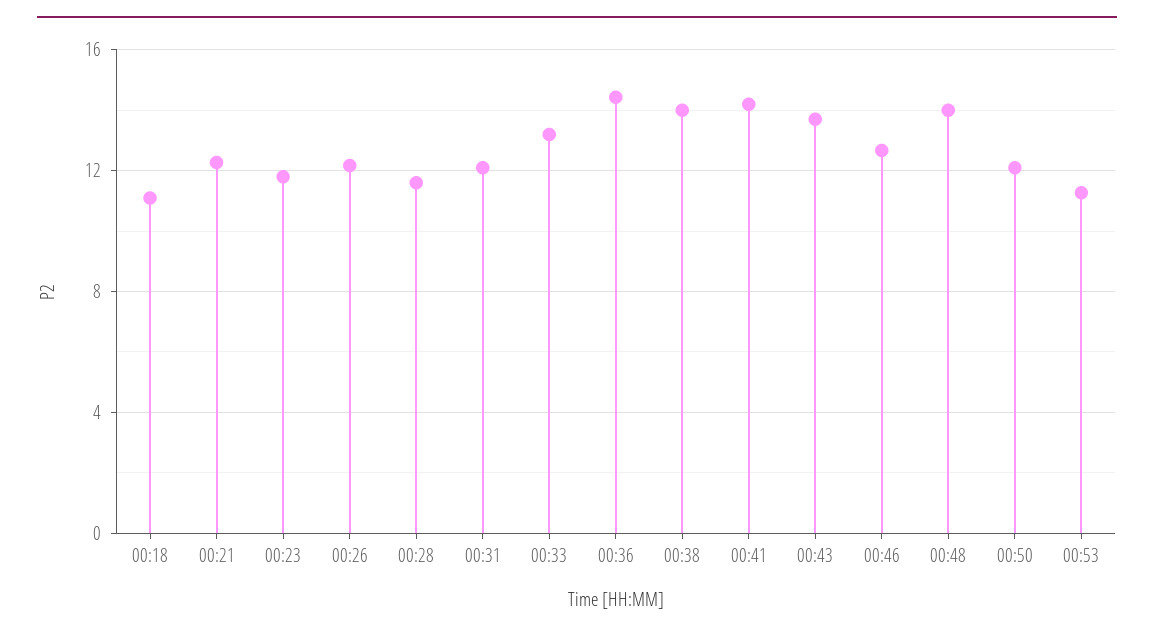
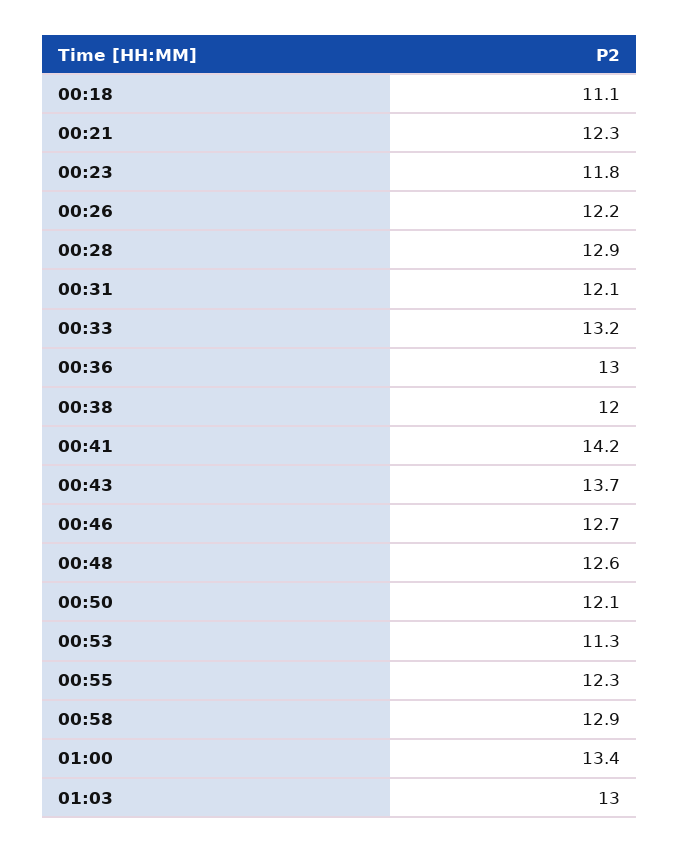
00:28: 11.5 -> 12.9
00:36: 14.5 -> 13
00:38: 14 -> 12
00:48: 14 -> 12.6
00:55: none -> 12.3
00:58: none -> 12.9
01:00: none -> 13.4
01:03: none -> 13

